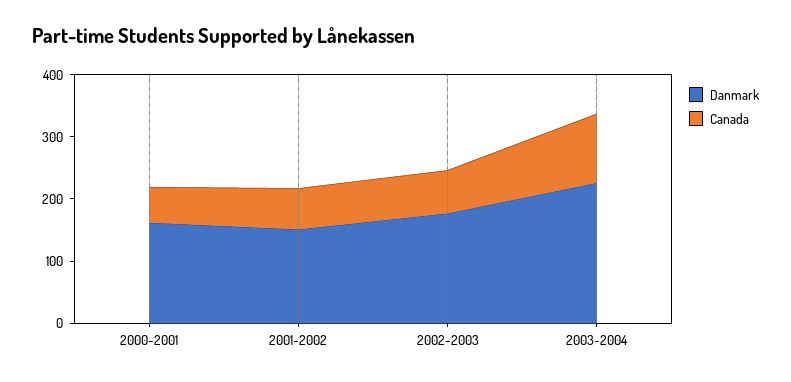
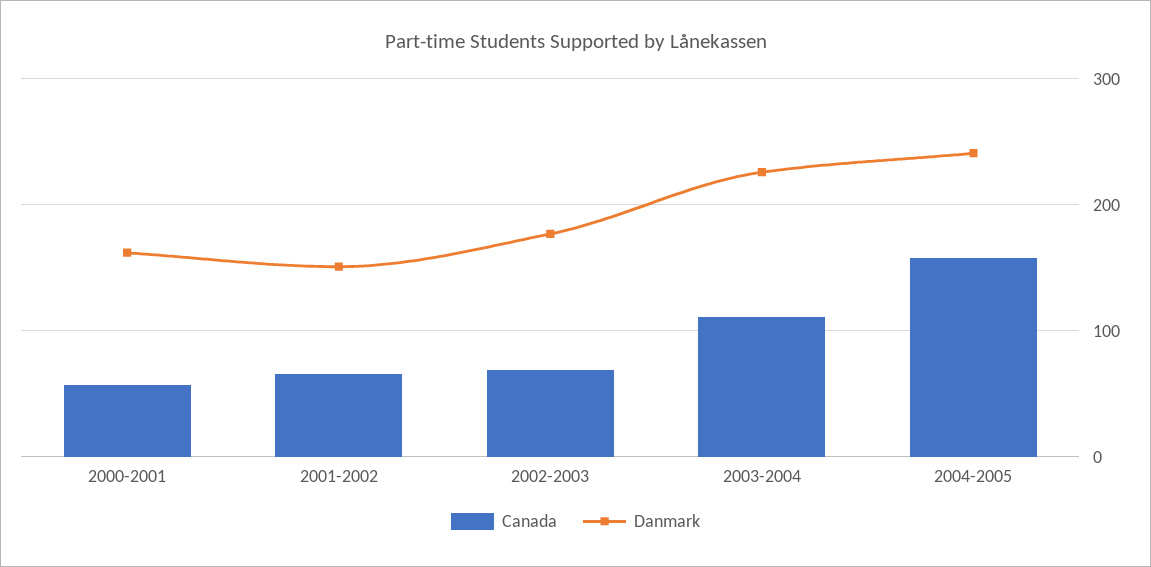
Canada, 2004-2005: none -> 160
Danmark, 2004-2005: none -> 240

